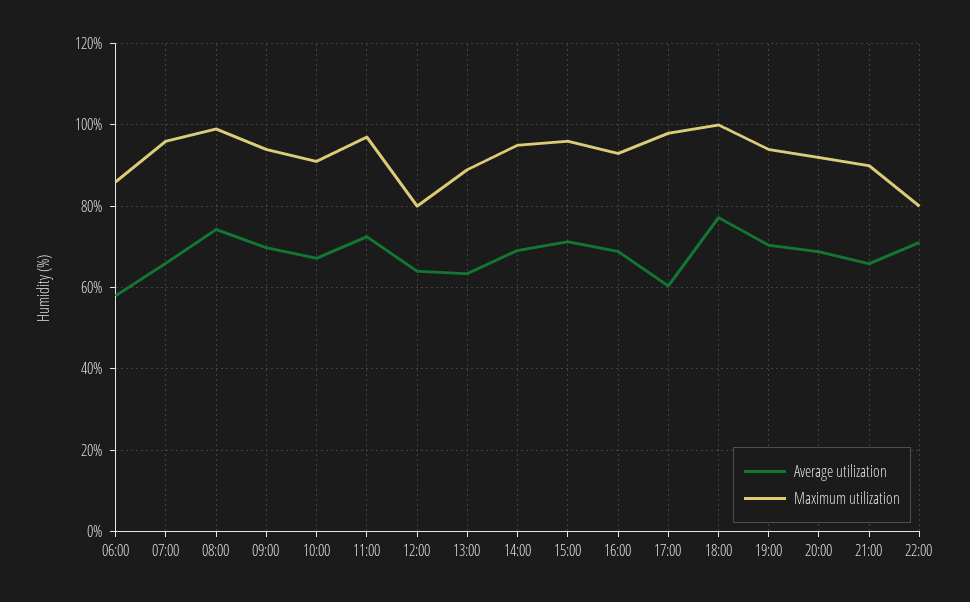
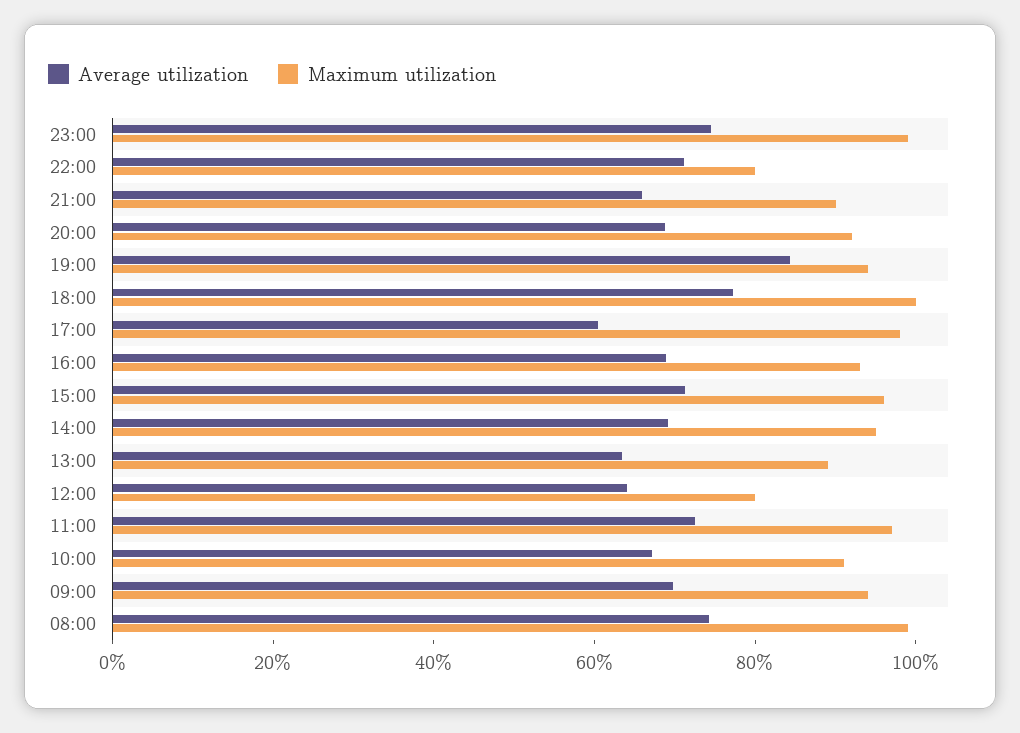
Average utilization, 06:00: 58 -> none
Maximum utilization, 06:00: 86 -> none
Average utilization, 07:00: 66 -> none
Maximum utilization, 07:00: 96 -> none
Average utilization, 19:00: 70 -> 85
Average utilization, 23:00: none -> 75
Maximum utilization, 23:00: none -> 100

